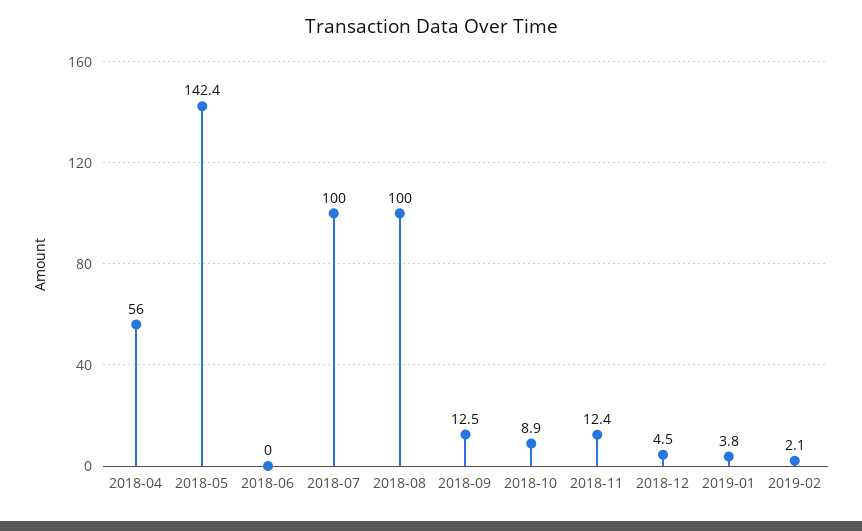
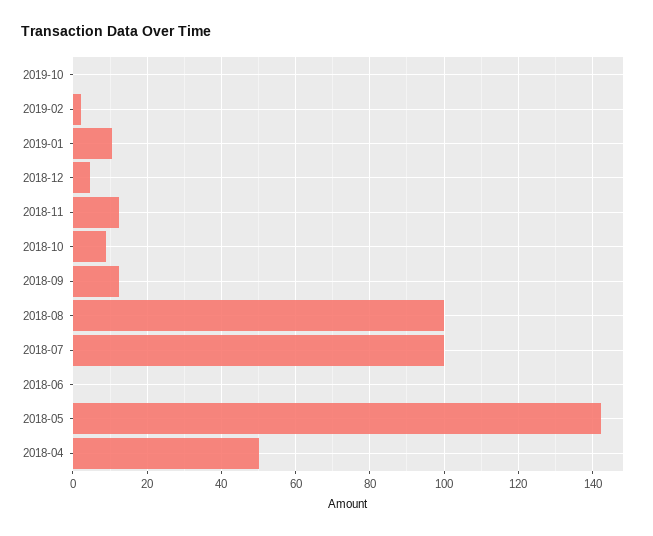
2018-04: 56 -> 50
2019-01: 3.8 -> 10
2019-10: none -> 0

